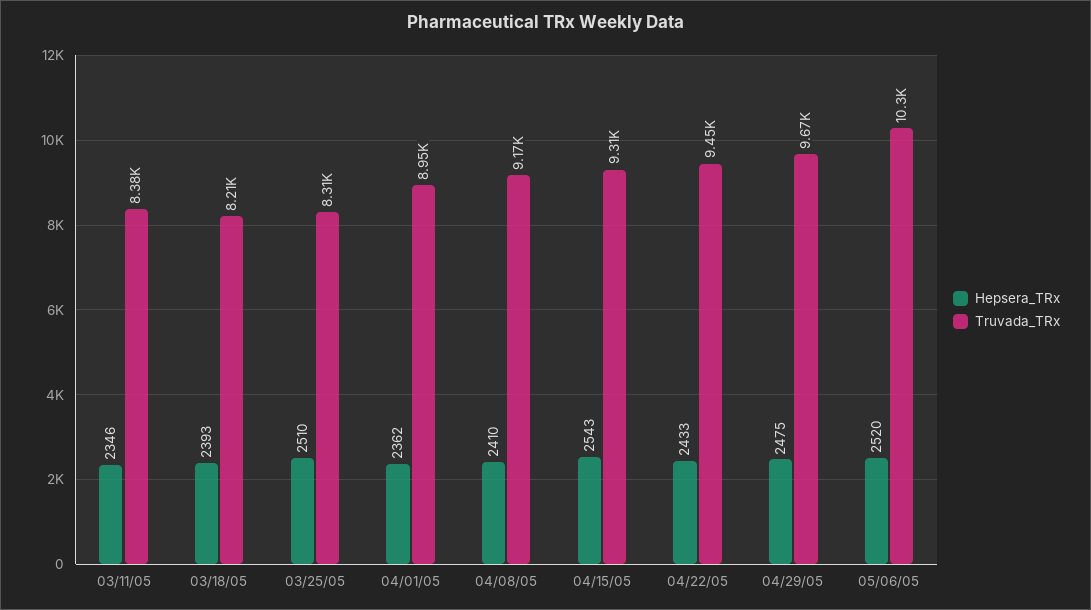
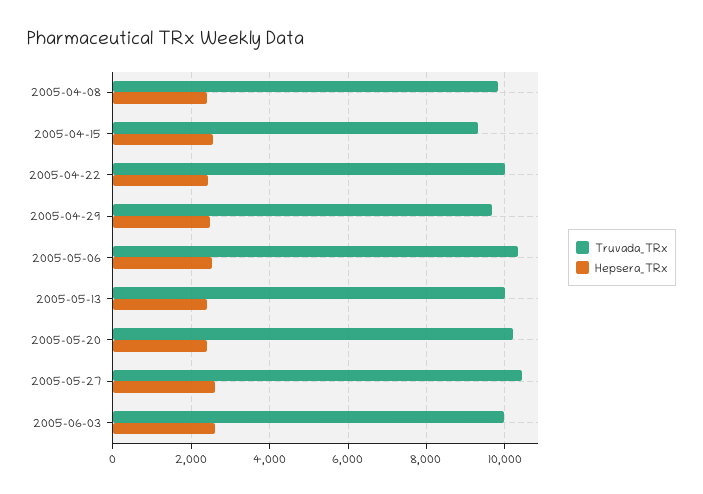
Hepsera_TRx, 03/11/05: 2346 -> none
Truvada_TRx, 03/11/05: 8380 -> none
Hepsera_TRx, 03/18/05: 2393 -> none
Truvada_TRx, 03/18/05: 8210 -> none
Hepsera_TRx, 03/25/05: 2510 -> none
Truvada_TRx, 03/25/05: 8310 -> none
Hepsera_TRx, 04/01/05: 2362 -> none
Truvada_TRx, 04/01/05: 8950 -> none
Truvada_TRx, 04/08/05: 9170 -> 9800
Truvada_TRx, 04/22/05: 9450 -> 10000
Truvada_TRx, 2005-05-13: none -> 10000
Hepsera_TRx, 2005-05-13: none -> 2400
Truvada_TRx, 2005-05-20: none -> 10200
Hepsera_TRx, 2005-05-20: none -> 2400
Truvada_TRx, 2005-05-27: none -> 10400
Hepsera_TRx, 2005-05-27: none -> 2600
Truvada_TRx, 2005-06-03: none -> 10000
Hepsera_TRx, 2005-06-03: none -> 2600

